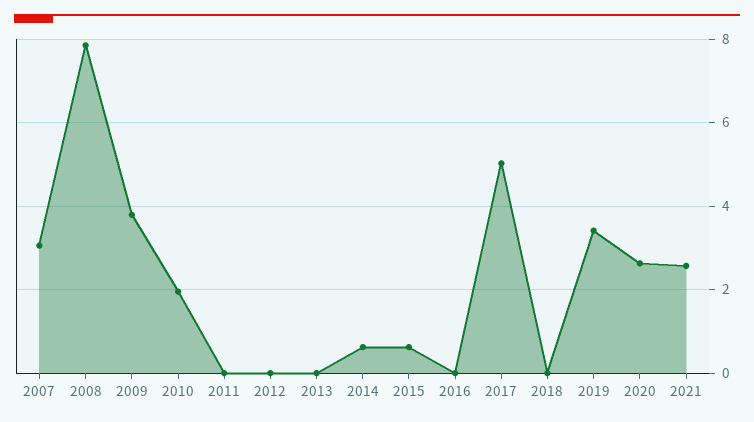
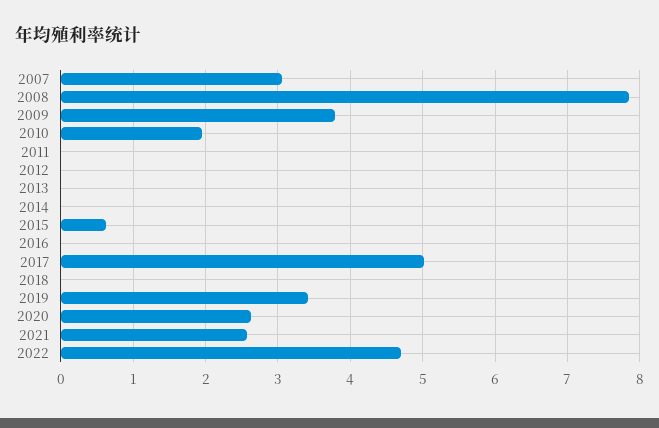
2014: 0.6 -> 0
2022: none -> 4.7

